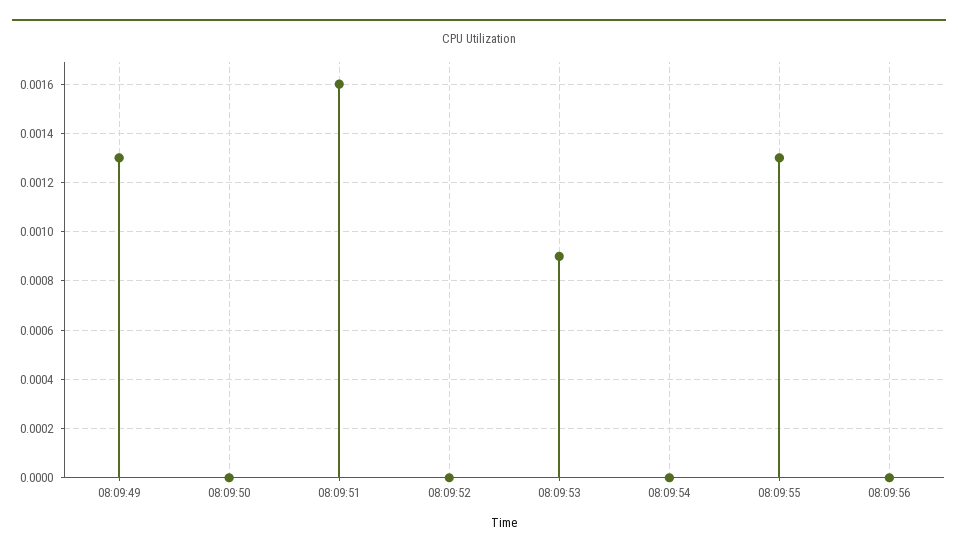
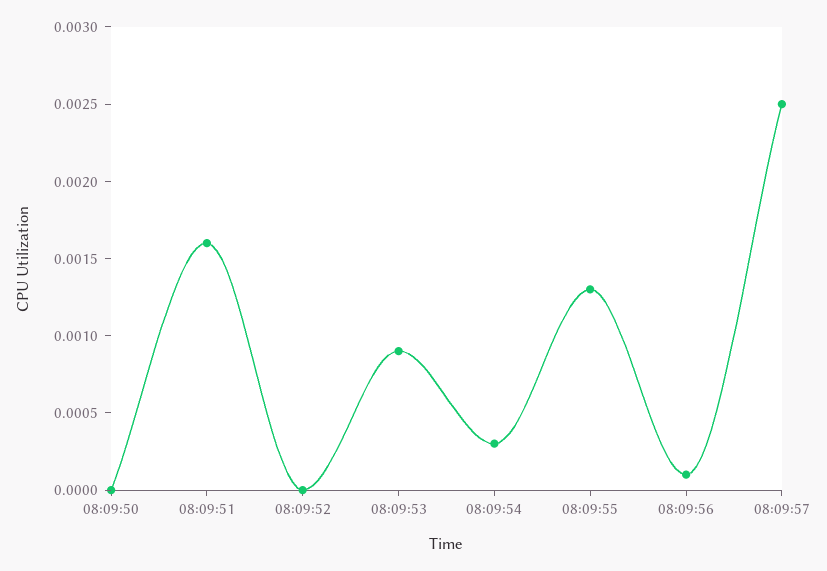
08:09:49: 0.0013 -> none
08:09:54: 0 -> 0.0003
08:09:56: 0 -> 0.0001
08:09:57: none -> 0.0025

